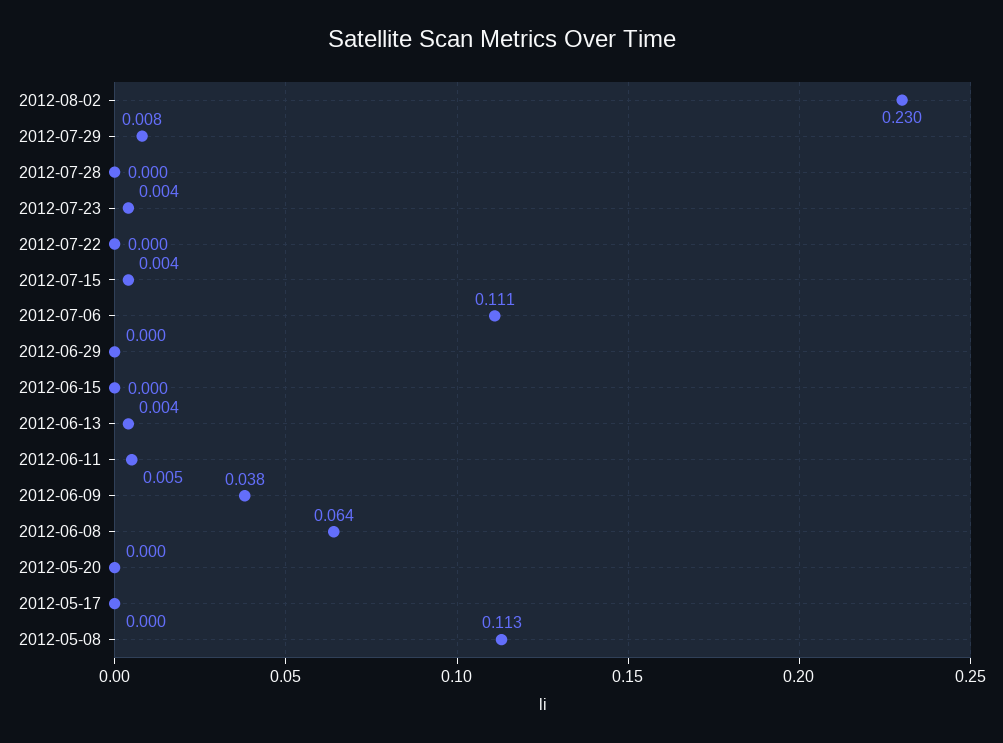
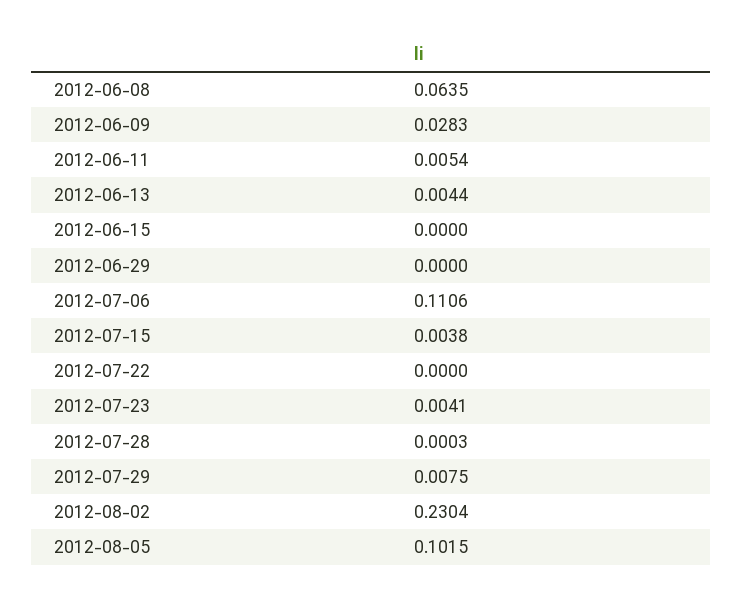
2012-06-09: 0.038 -> 0.0283
2012-05-20: 0 -> none
2012-05-17: 0 -> none
2012-05-08: 0.113 -> none
2012-08-05: none -> 0.1015

